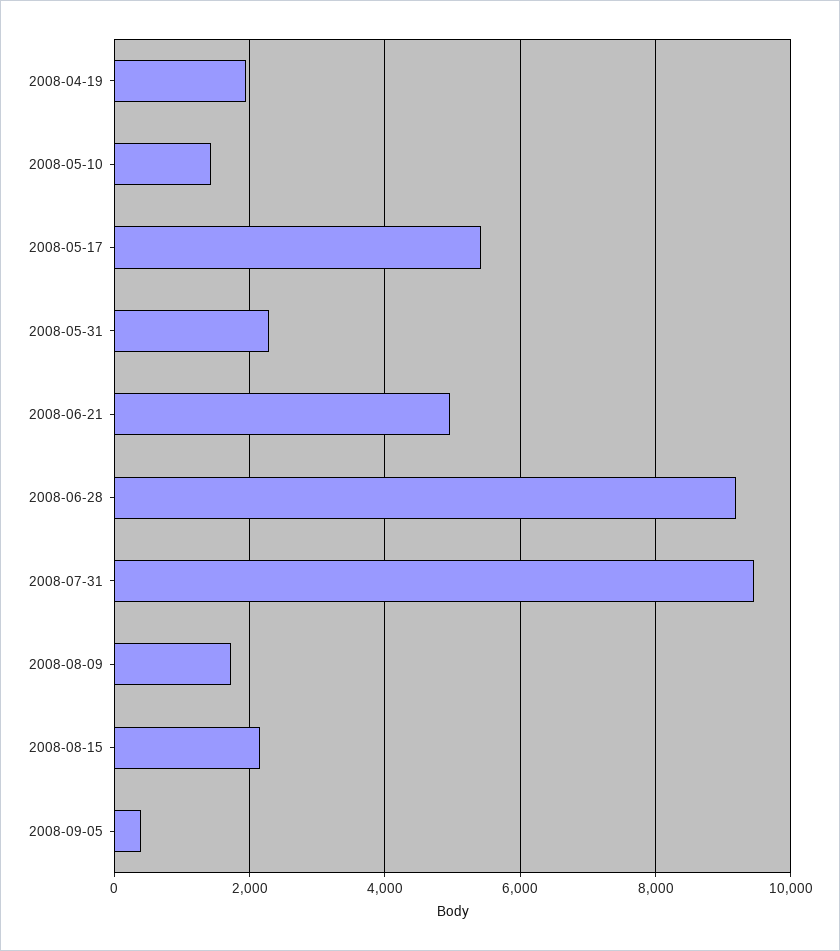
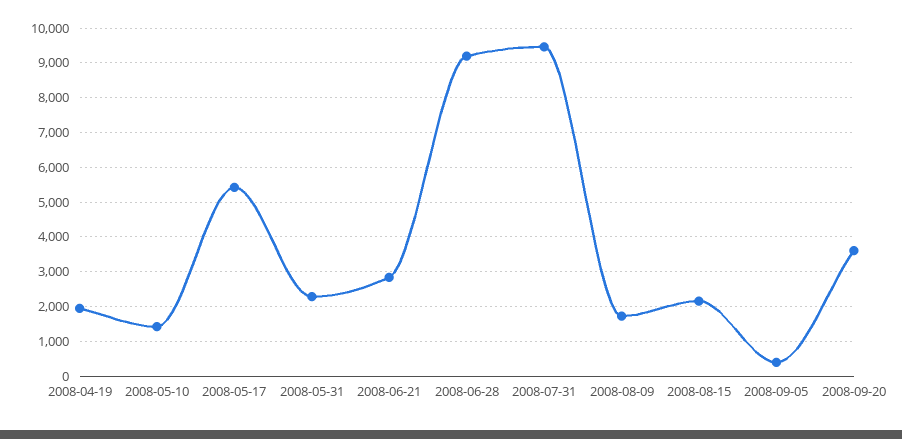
2008-06-21: 5000 -> 2800
2008-09-20: none -> 3600

